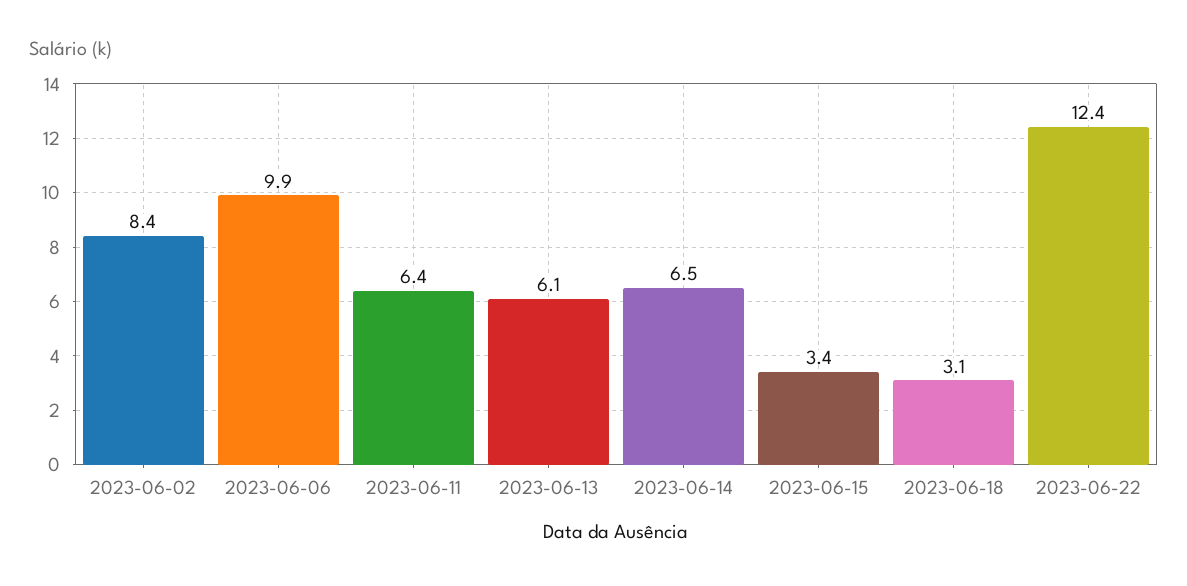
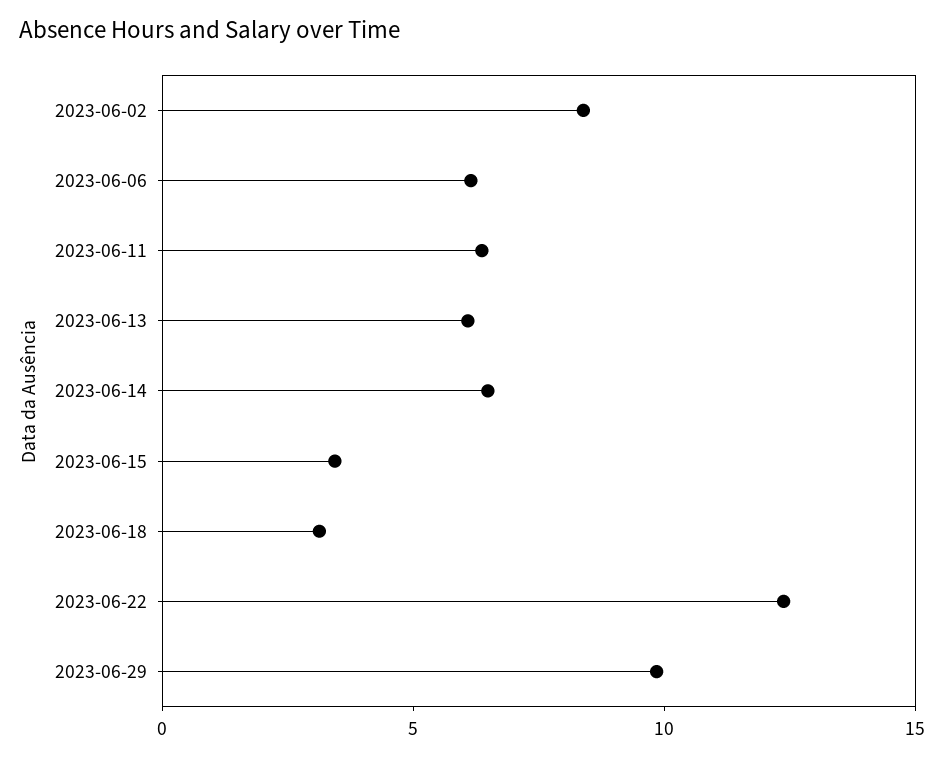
2023-06-06: 9.9 -> 6
2023-06-29: none -> 10

